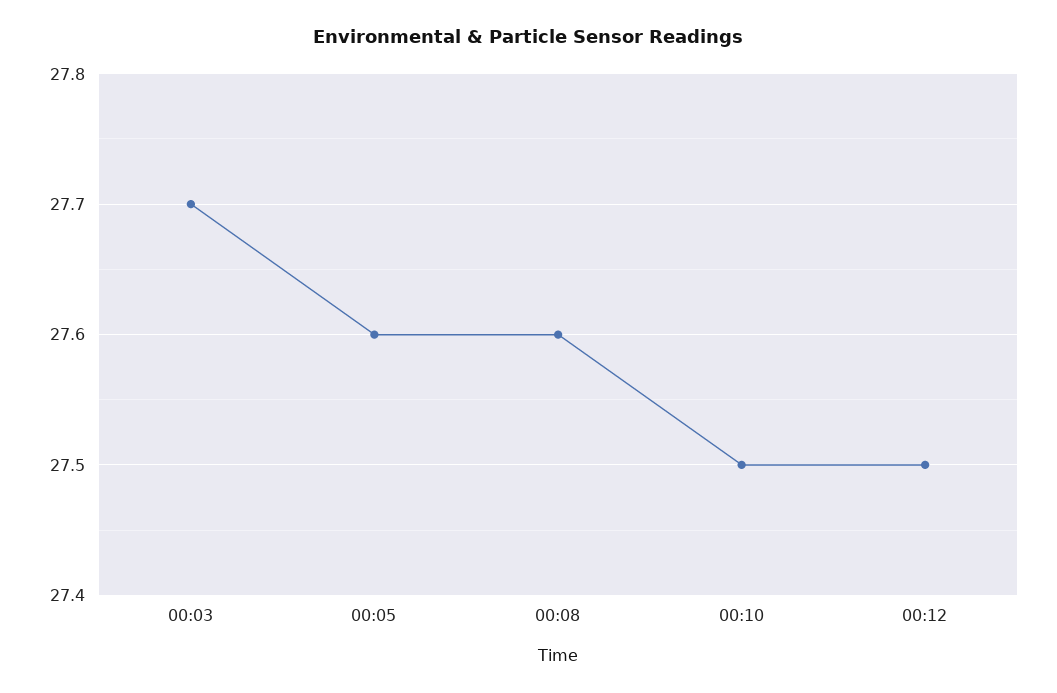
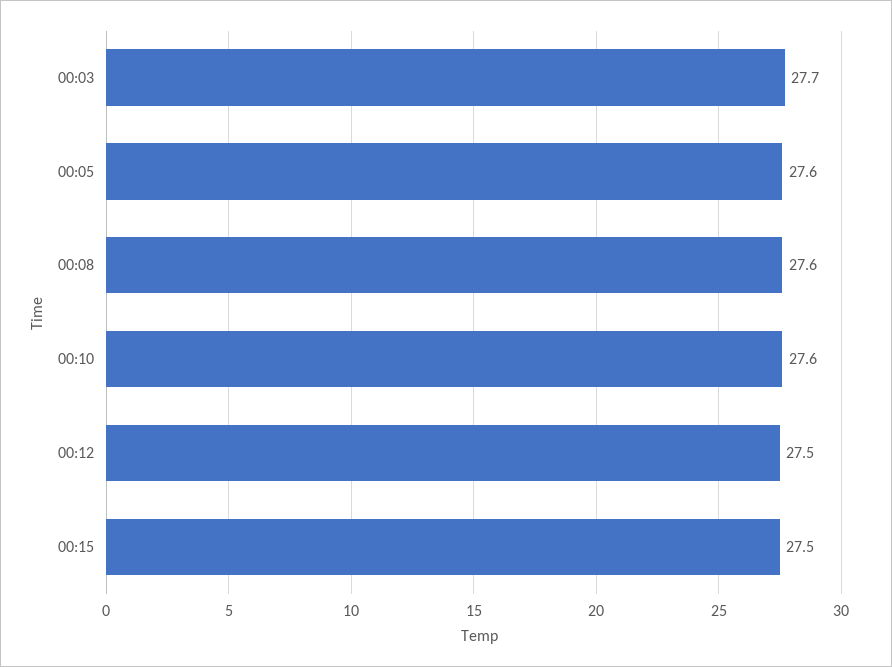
00:10: 27.5 -> 27.6
00:15: none -> 27.5

